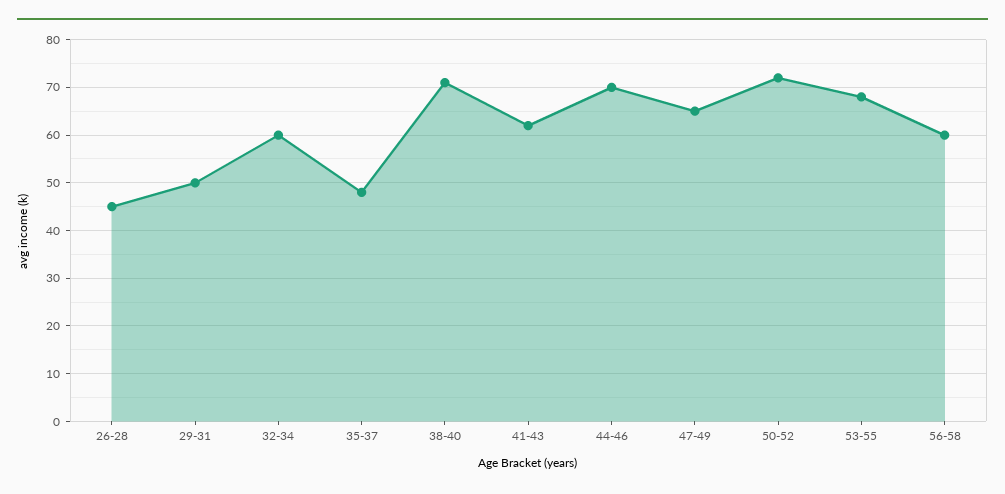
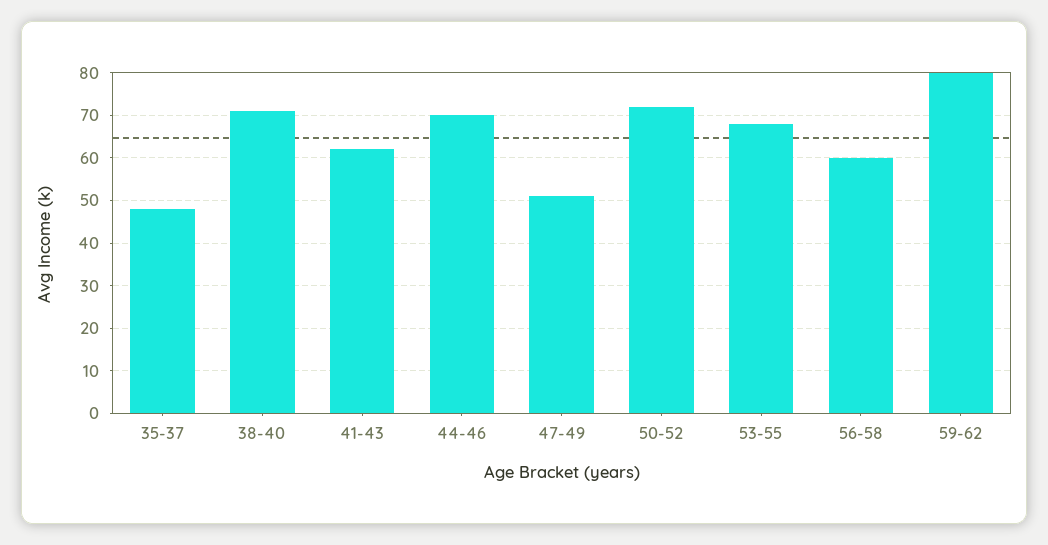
26-28: 45 -> none
29-31: 50 -> none
32-34: 60 -> none
47-49: 65 -> 50
59-62: none -> 80

